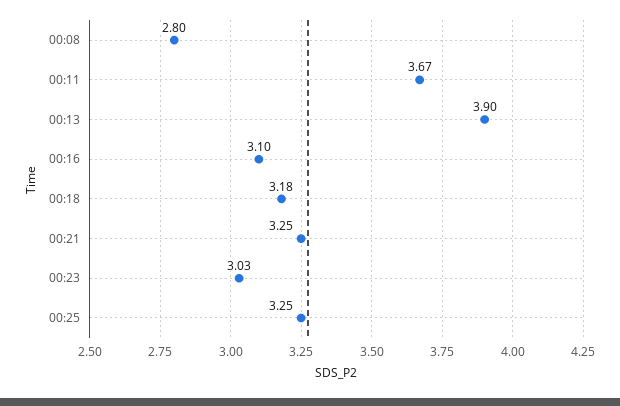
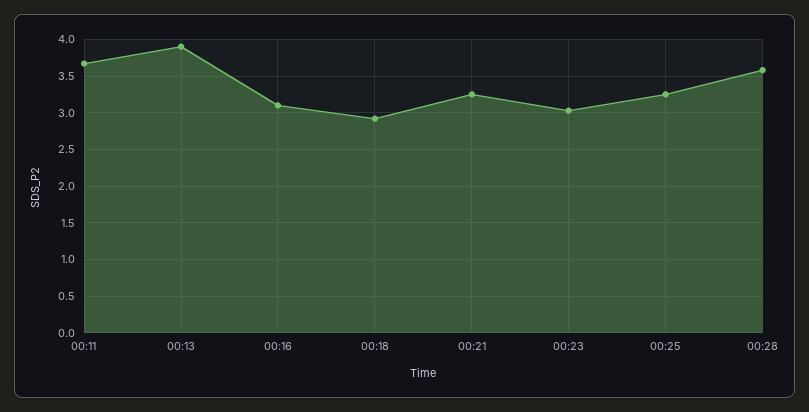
00:08: 2.8 -> none
00:18: 3.18 -> 2.9
00:28: none -> 3.6

